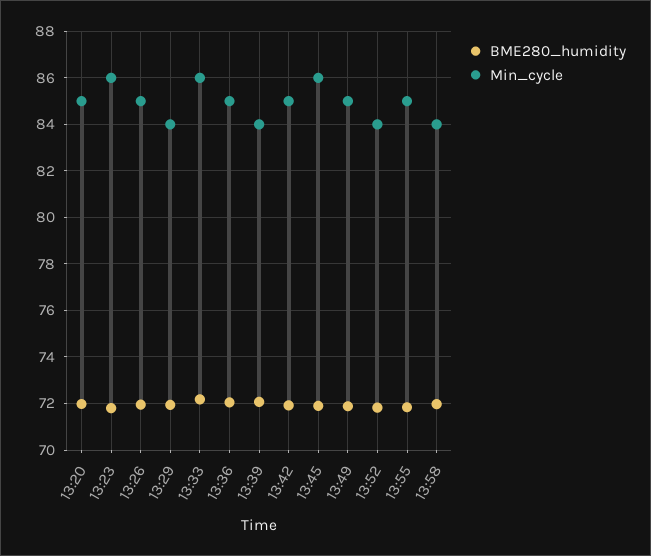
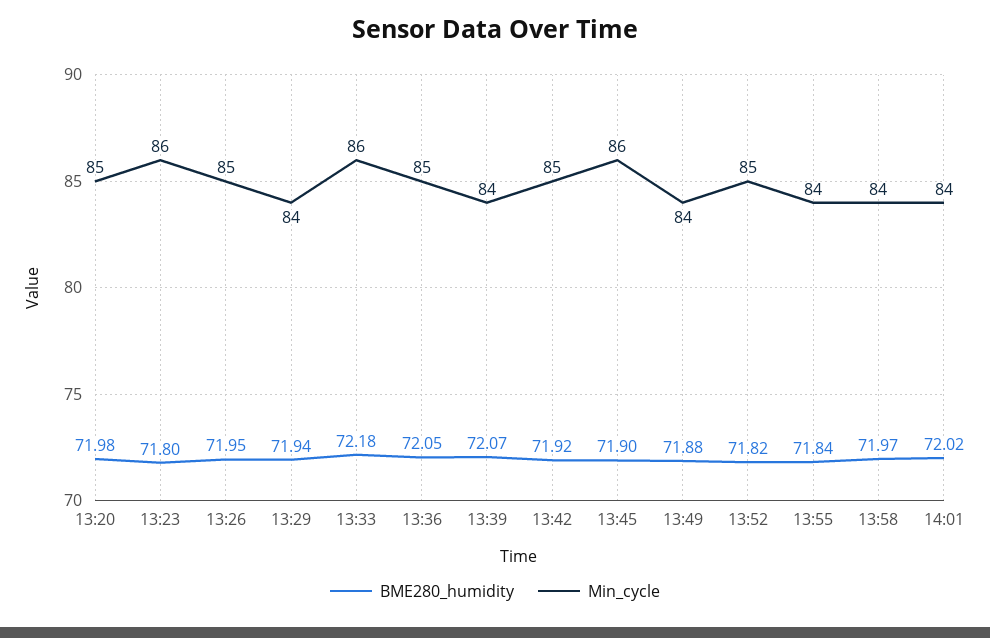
Min_cycle, 13:49: 85 -> 84
Min_cycle, 13:52: 84 -> 85
Min_cycle, 13:55: 85 -> 84
BME280_humidity, 14:01: none -> 72.02
Min_cycle, 14:01: none -> 84

